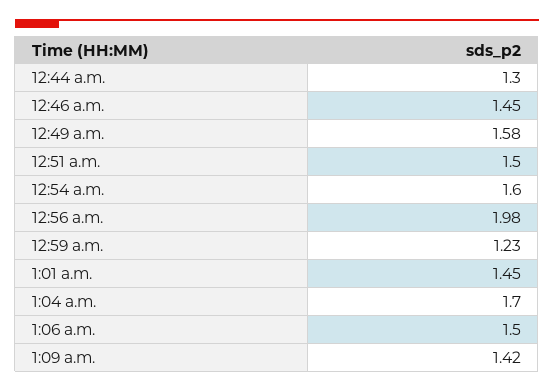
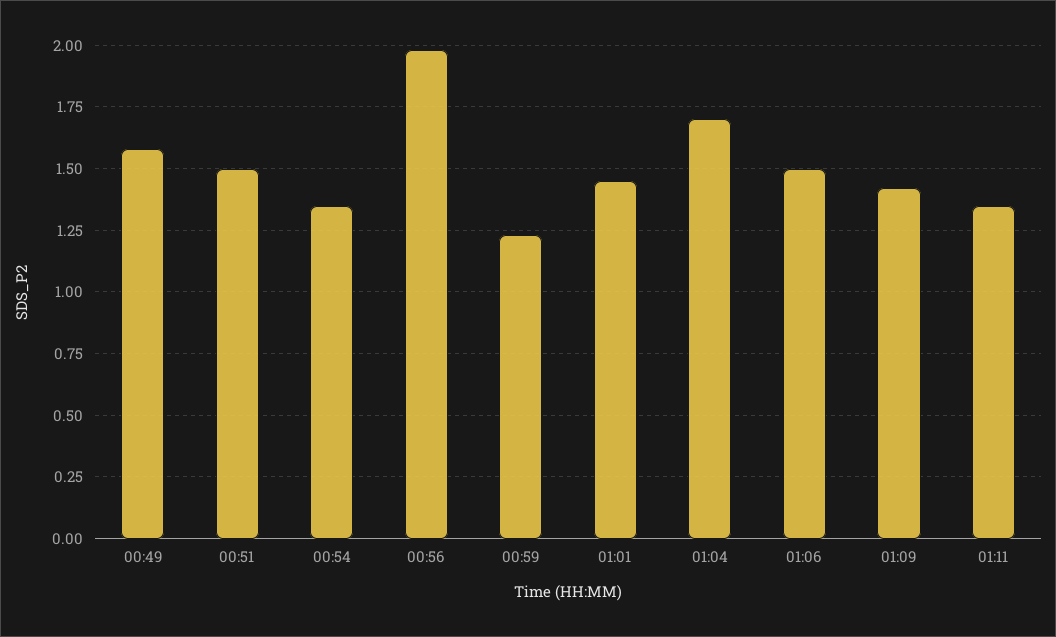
12:44 a.m.: 1.3 -> none
12:46 a.m.: 1.45 -> none
12:54 a.m.: 1.6 -> 1.35
01:11: none -> 1.35

